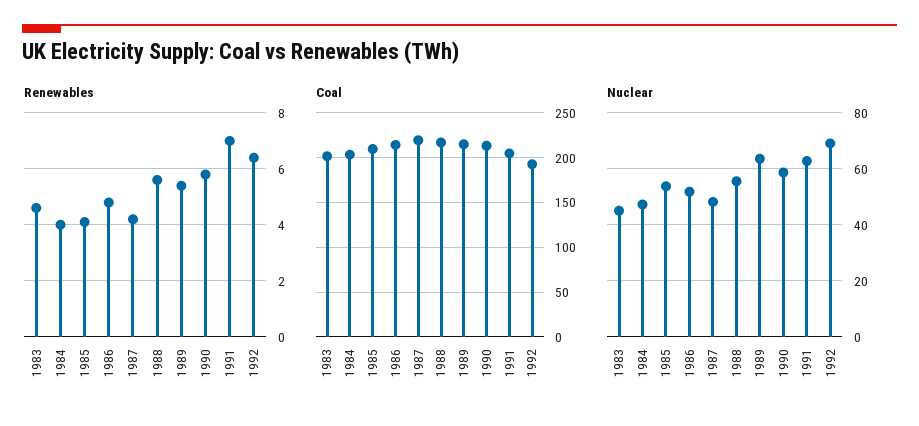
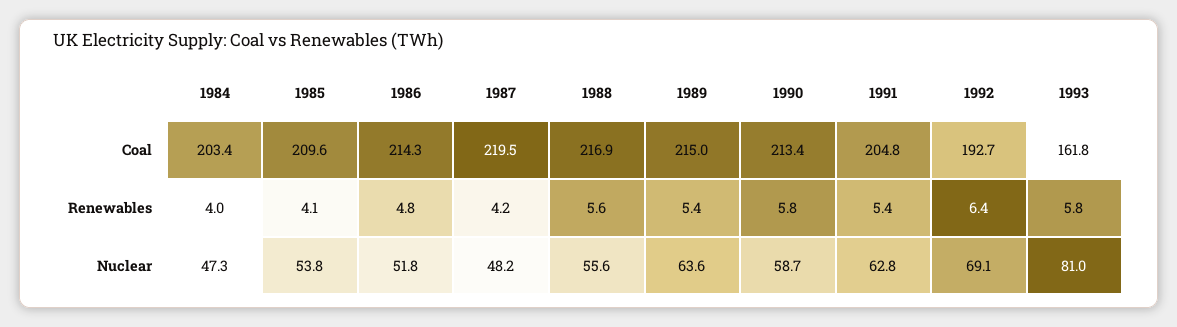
Renewables, 1983: 4.5 -> none
Renewables, 1991: 7 -> 5.4
Coal, 1983: 200 -> none
Nuclear, 1983: 45 -> none
Coal, 1993: none -> 161.8
Renewables, 1993: none -> 5.8
Nuclear, 1993: none -> 81

